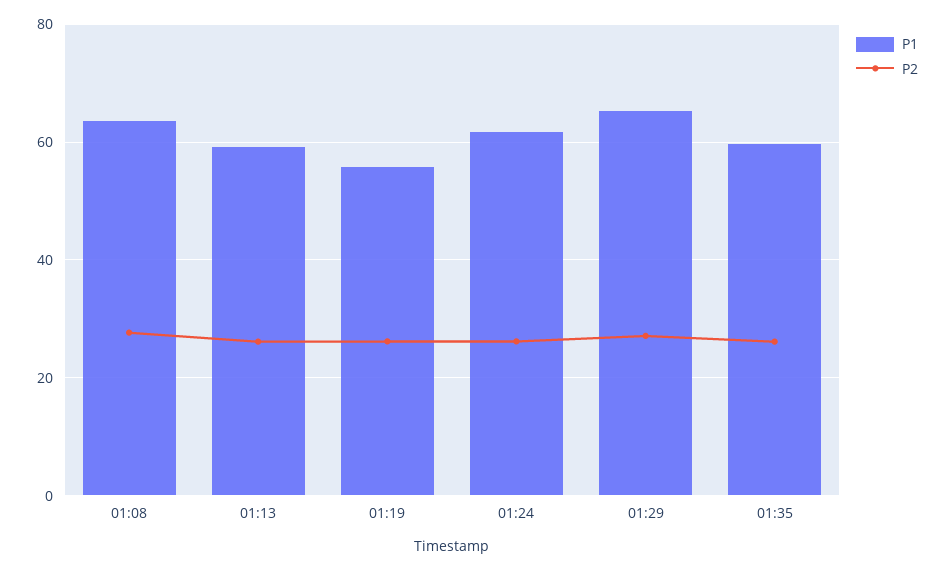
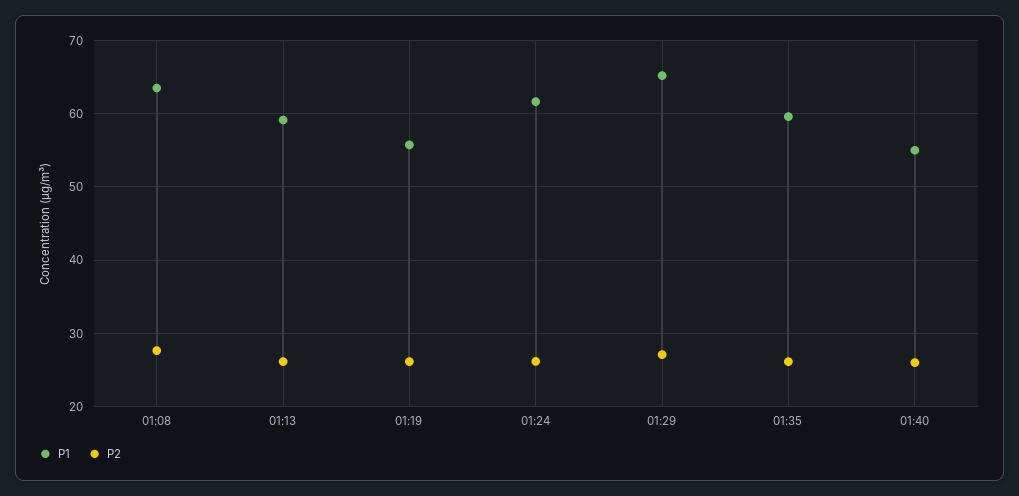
P1, 01:40: none -> 55
P2, 01:40: none -> 26

